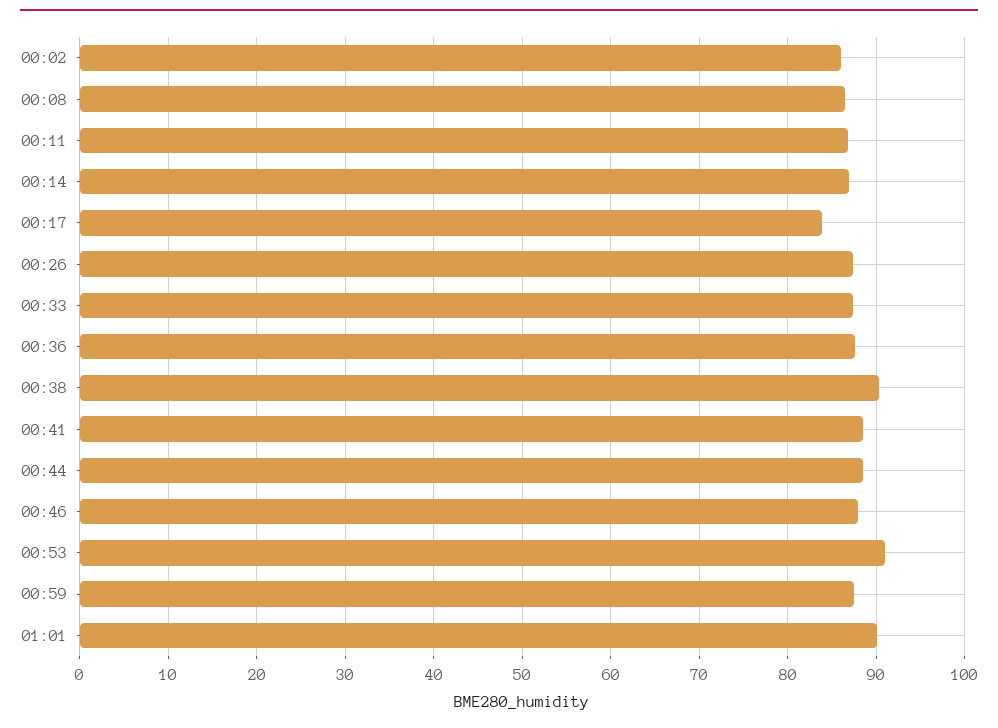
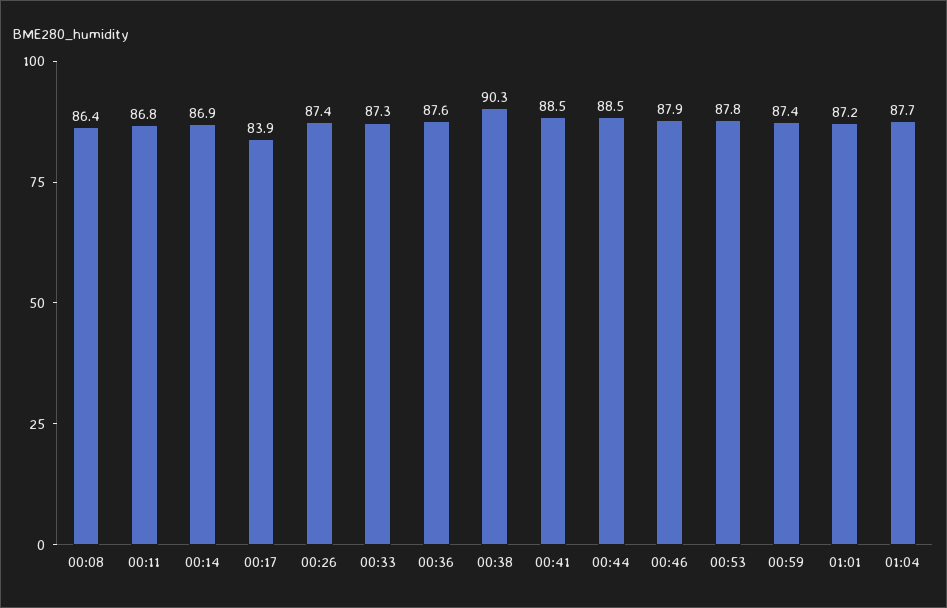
00:02: 86 -> none
00:53: 91 -> 87.8
01:01: 90 -> 87.2
01:04: none -> 87.7

